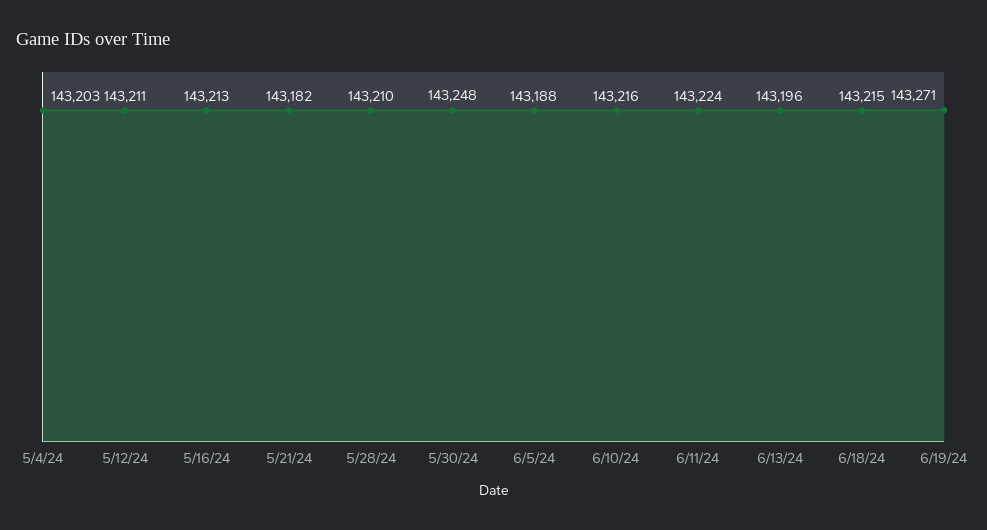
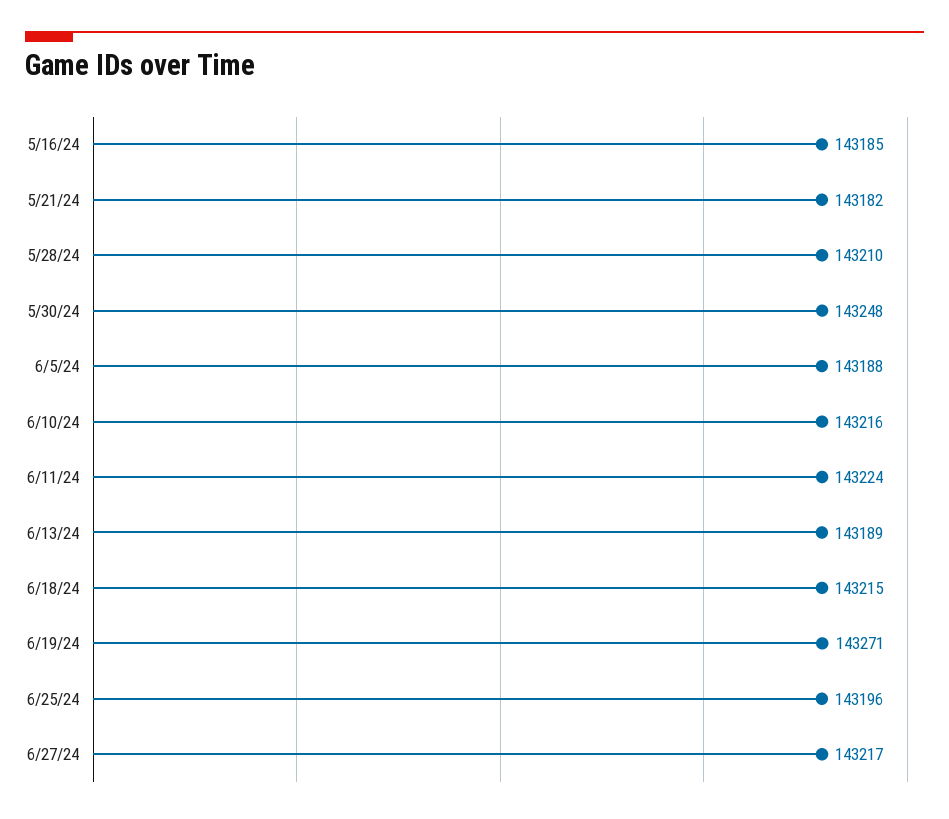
5/4/24: 143203 -> none
5/12/24: 143211 -> none
5/16/24: 143213 -> 143185
6/13/24: 143196 -> 143189
6/25/24: none -> 143196
6/27/24: none -> 143217

